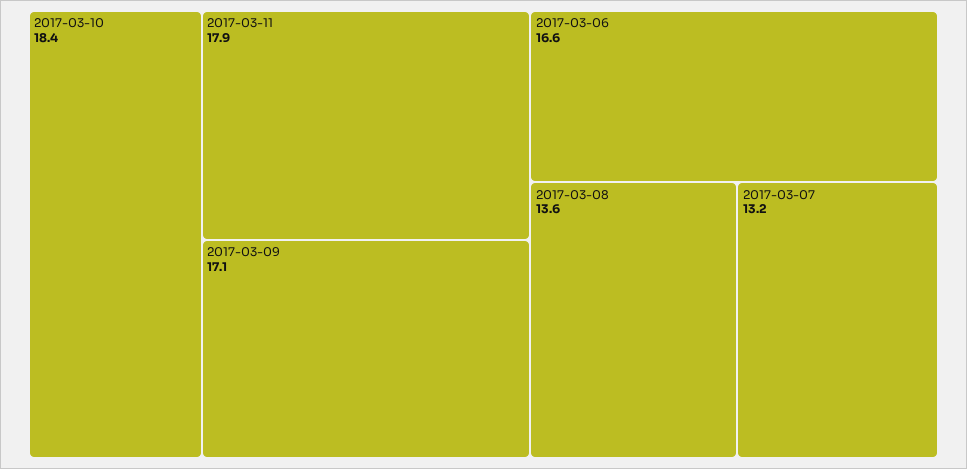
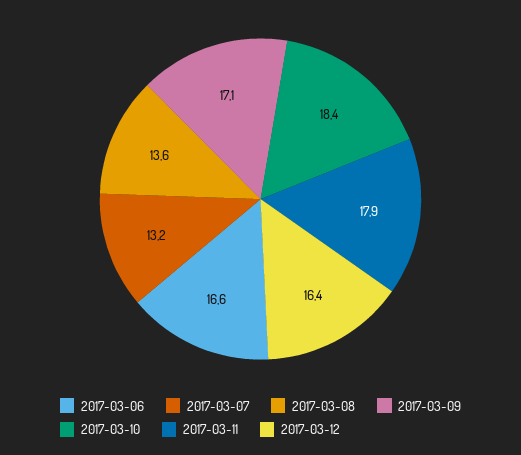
2017-03-12: none -> 16.4

